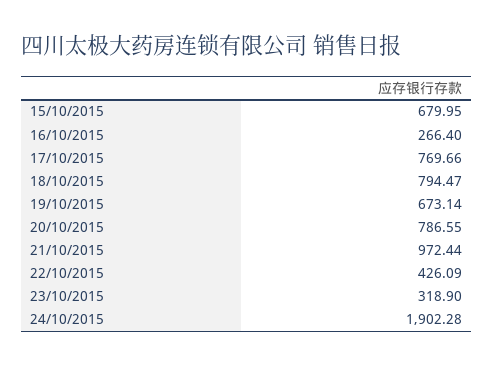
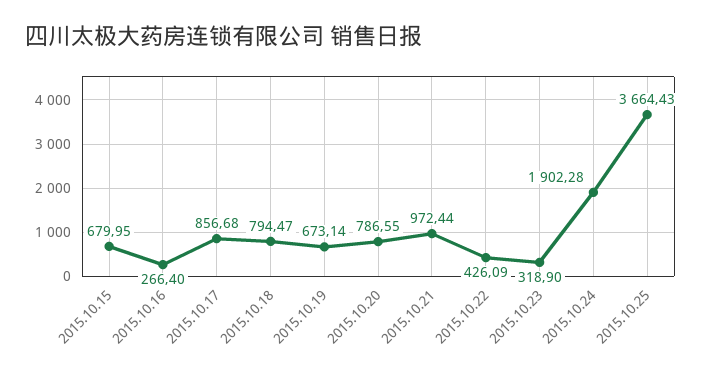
17/10/2015: 769.66 -> 856.68
2015.10.25: none -> 3664.43

